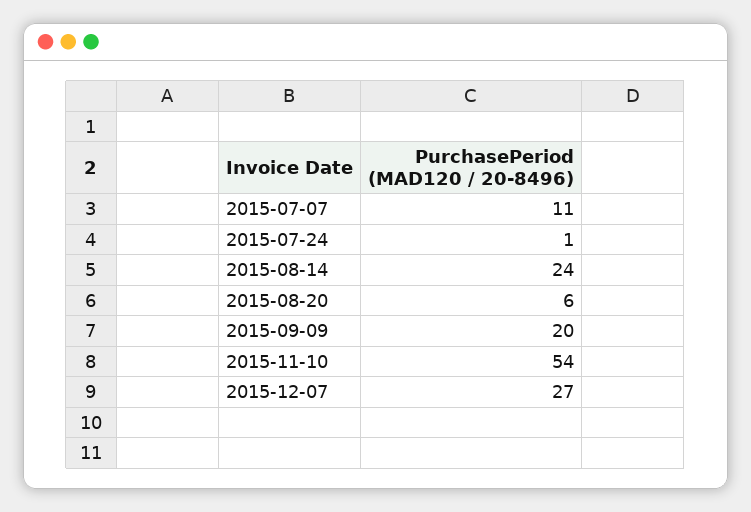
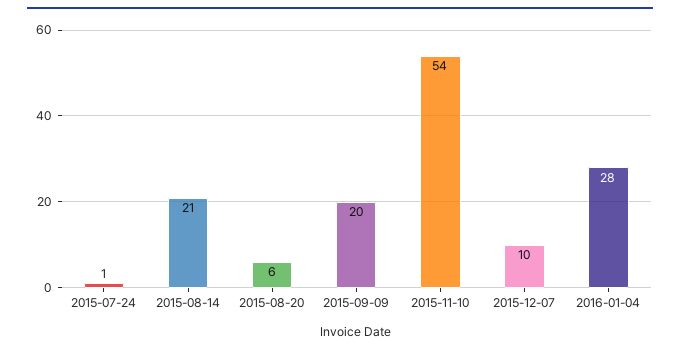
2015-07-07: 11 -> none
2015-08-14: 24 -> 21
2015-12-07: 27 -> 10
2016-01-04: none -> 28

